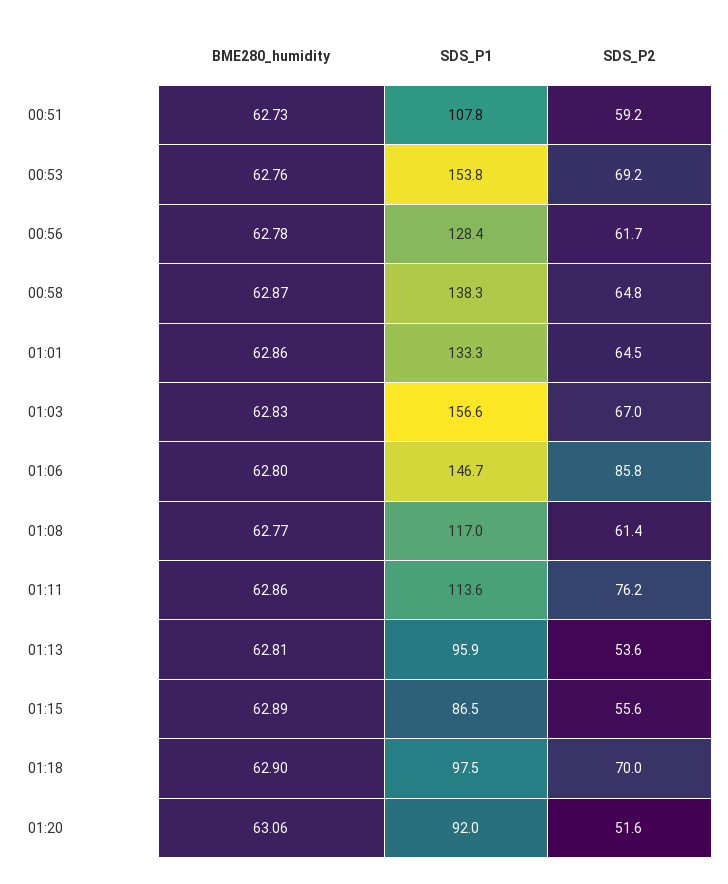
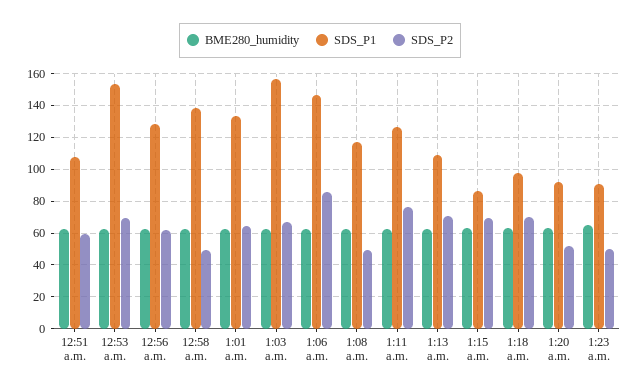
SDS_P2, 00:58: 64.8 -> 50
SDS_P2, 01:08: 61.4 -> 50
SDS_P1, 01:11: 113.6 -> 125
SDS_P1, 01:13: 95.9 -> 110
SDS_P2, 01:13: 53.6 -> 70
SDS_P2, 01:15: 55.6 -> 70
BME280_humidity, 1:23 a.m.: none -> 65
SDS_P1, 1:23 a.m.: none -> 90
SDS_P2, 1:23 a.m.: none -> 50

